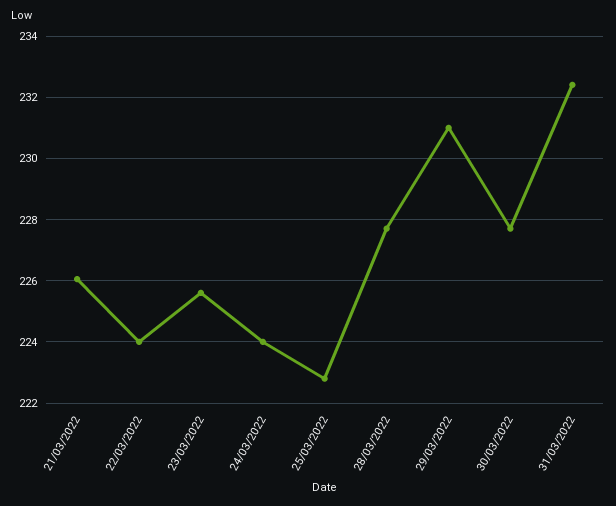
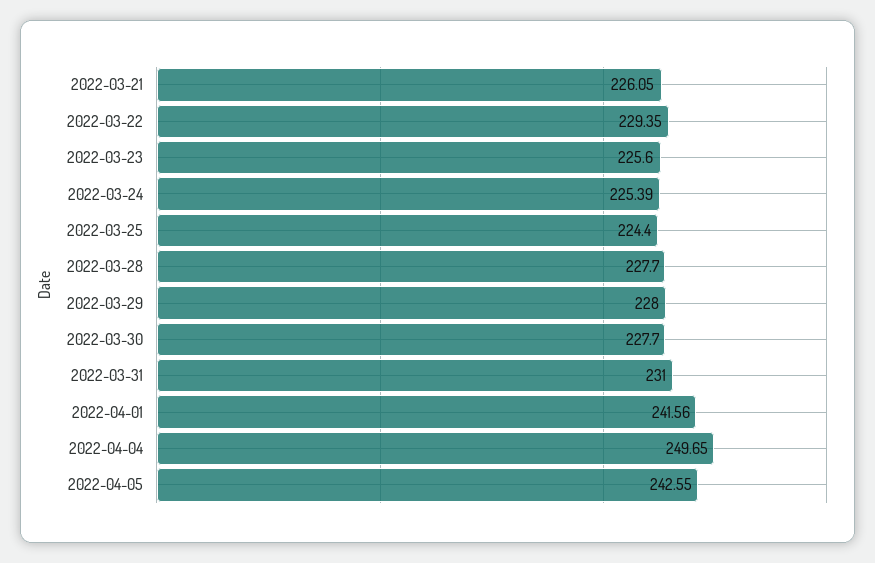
22/03/2022: 224 -> 229.35
24/03/2022: 224 -> 225.39
25/03/2022: 222.8 -> 224.4
29/03/2022: 231 -> 228
31/03/2022: 232.4 -> 231
2022-04-01: none -> 241.56
2022-04-04: none -> 249.65
2022-04-05: none -> 242.55

